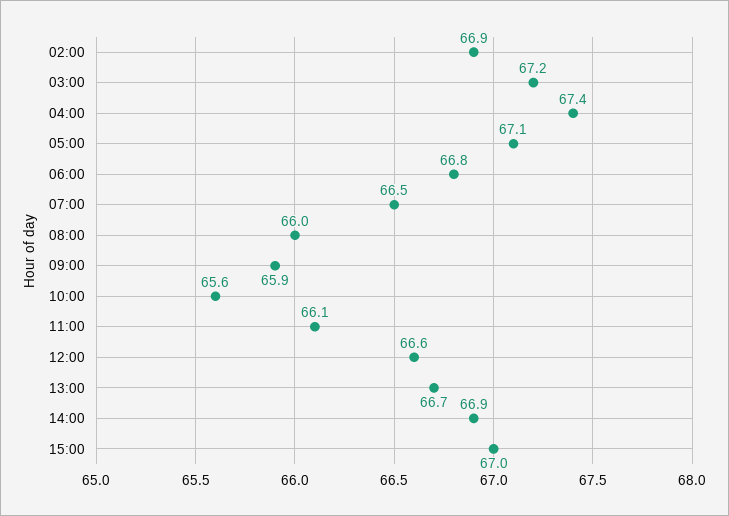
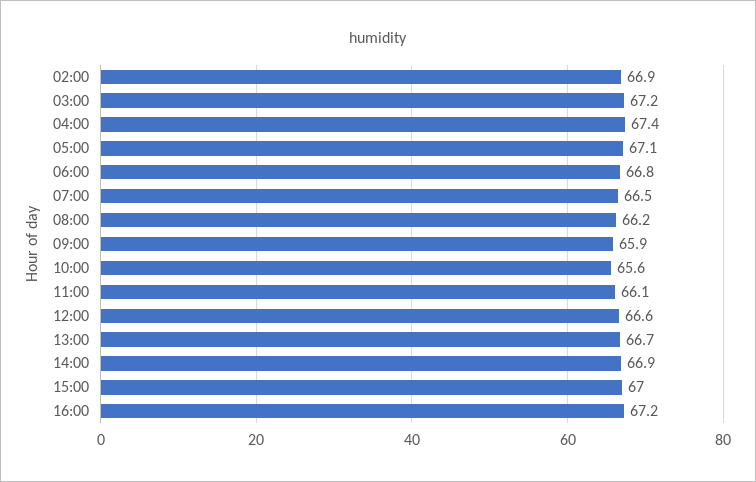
08:00: 66 -> 66.2
16:00: none -> 67.2

